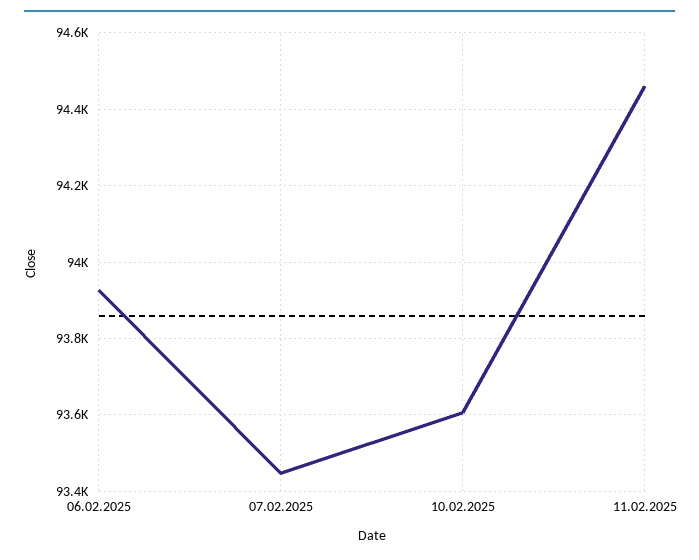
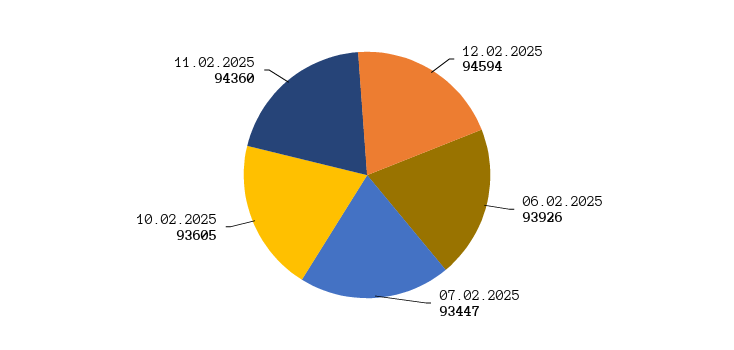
11.02.2025: 94460 -> 94360
12.02.2025: none -> 94594

